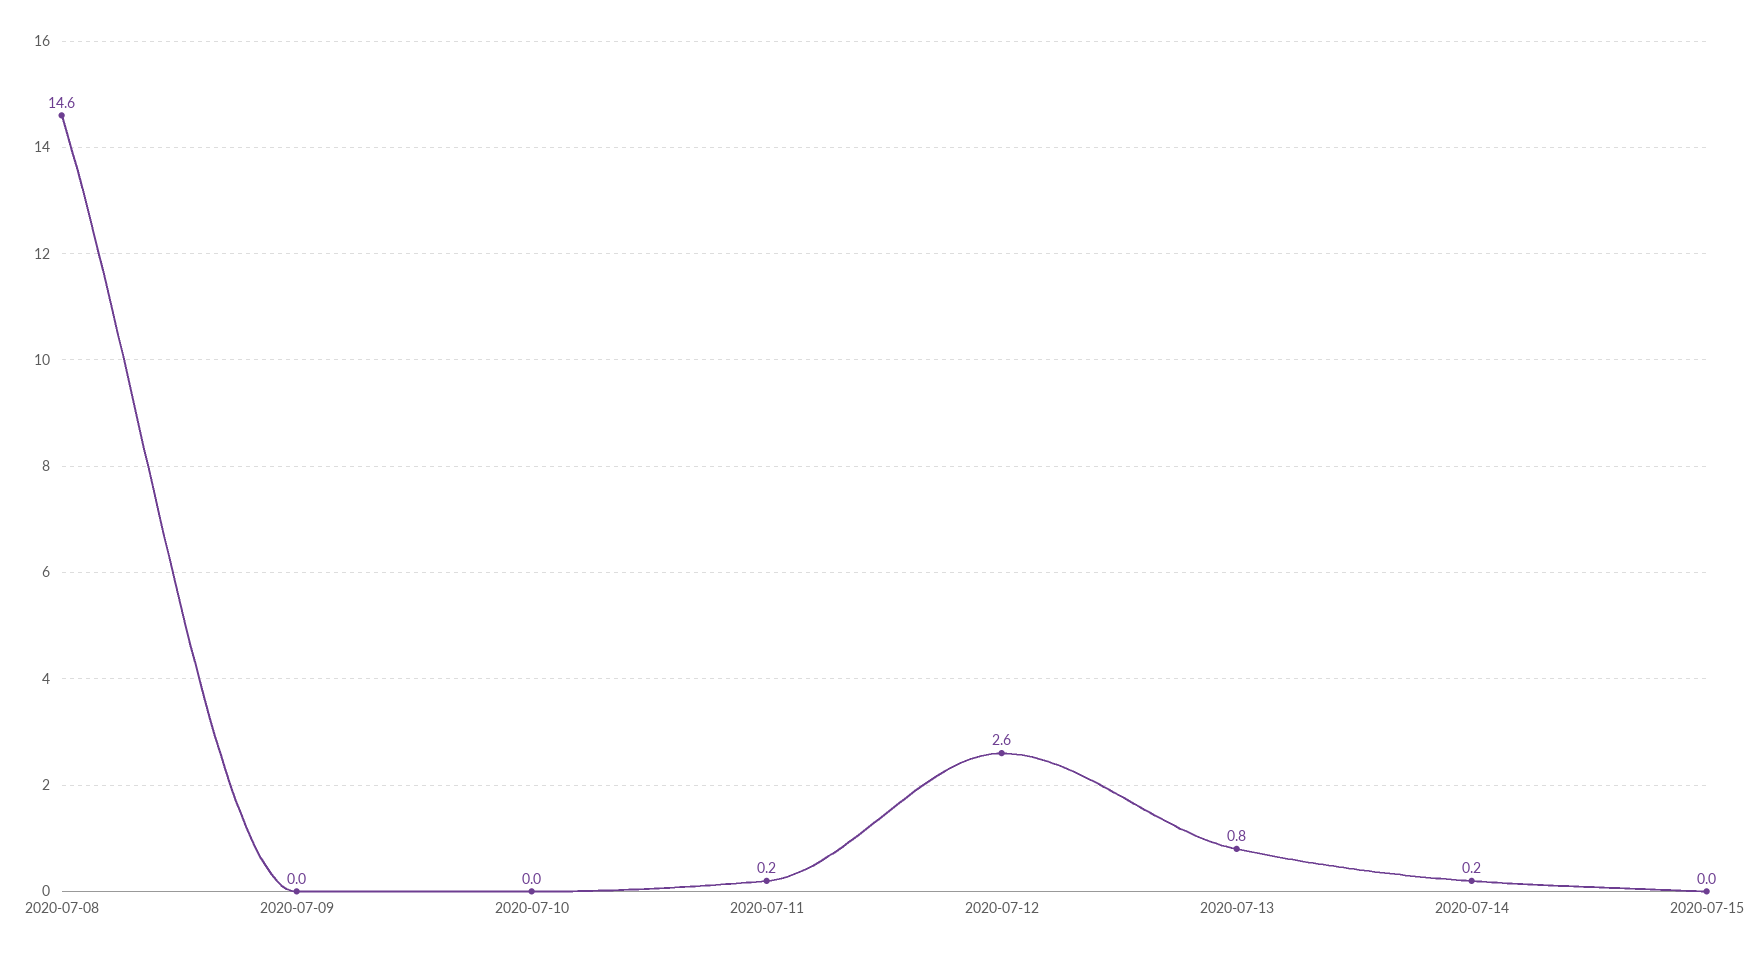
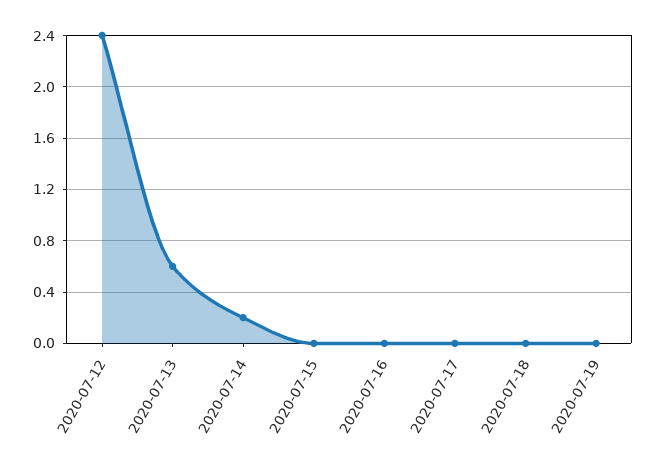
2020-07-08: 14.6 -> none
2020-07-09: 0 -> none
2020-07-10: 0 -> none
2020-07-11: 0.2 -> none
2020-07-12: 2.6 -> 2.4
2020-07-13: 0.8 -> 0.6
2020-07-16: none -> 0
2020-07-17: none -> 0
2020-07-18: none -> 0
2020-07-19: none -> 0

